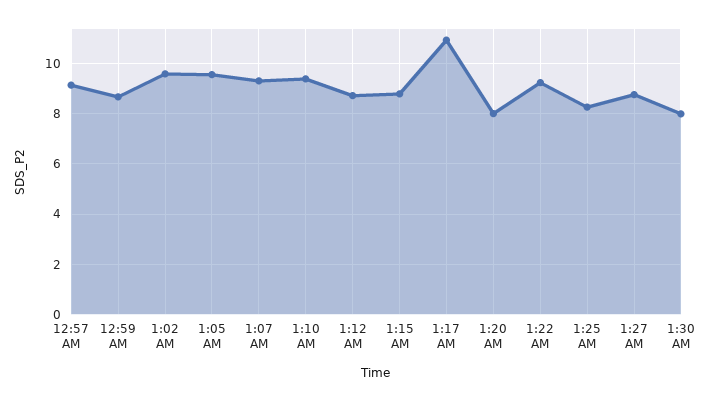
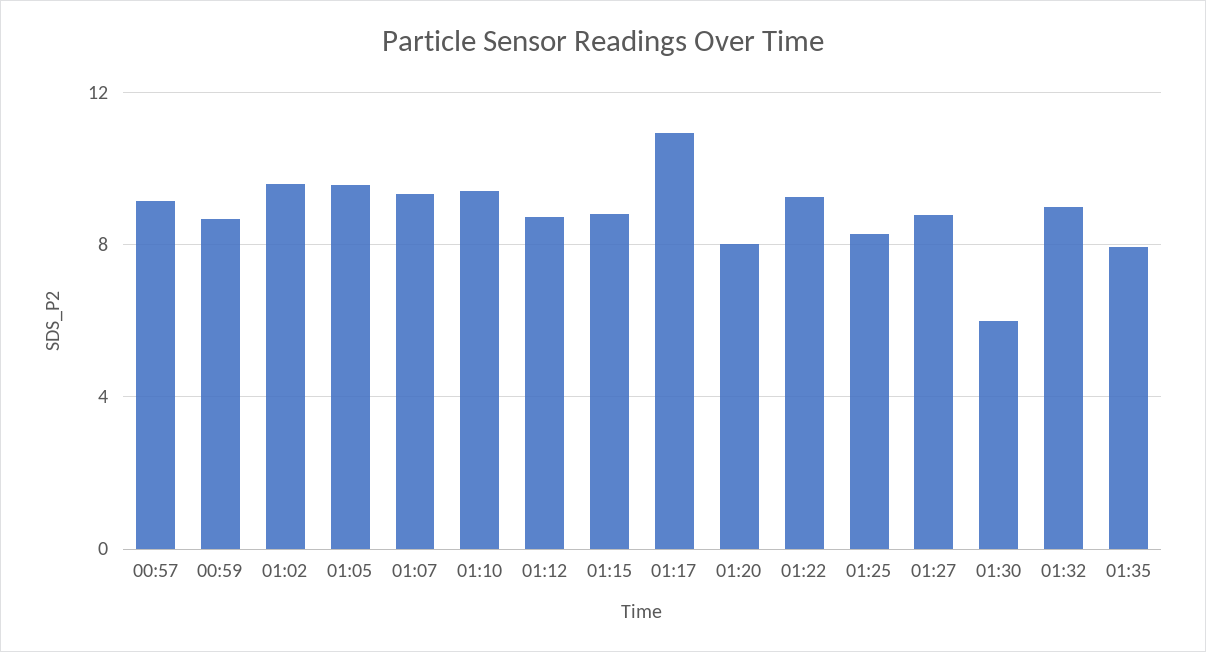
1:30 AM: 8 -> 6
01:32: none -> 9
01:35: none -> 8

